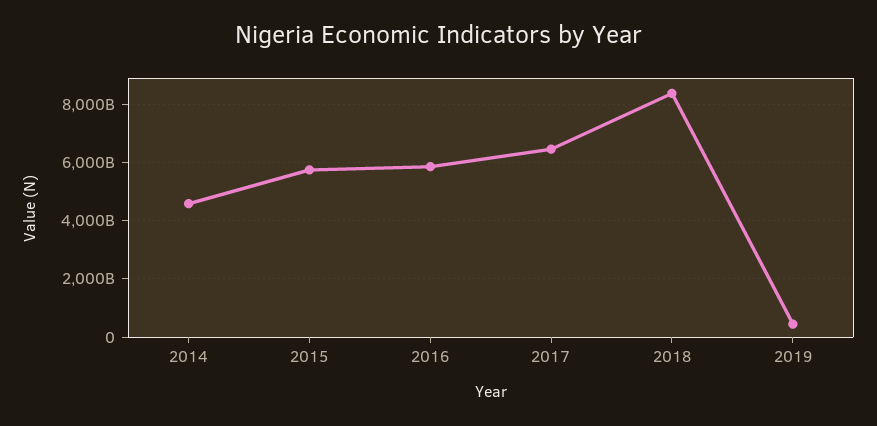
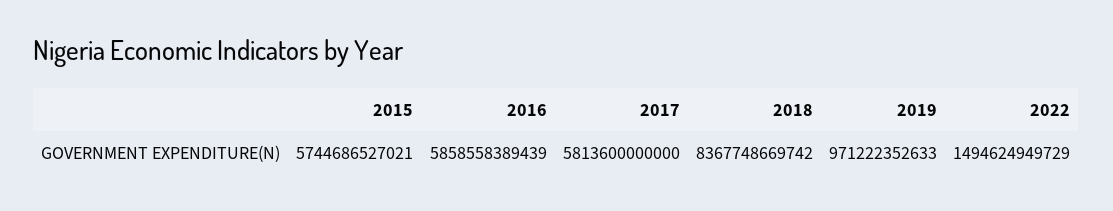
2014: 4500000000000 -> none
2017: 6500000000000 -> 5813600000000
2019: 500000000000 -> 971222352633
2022: none -> 1494624949729

